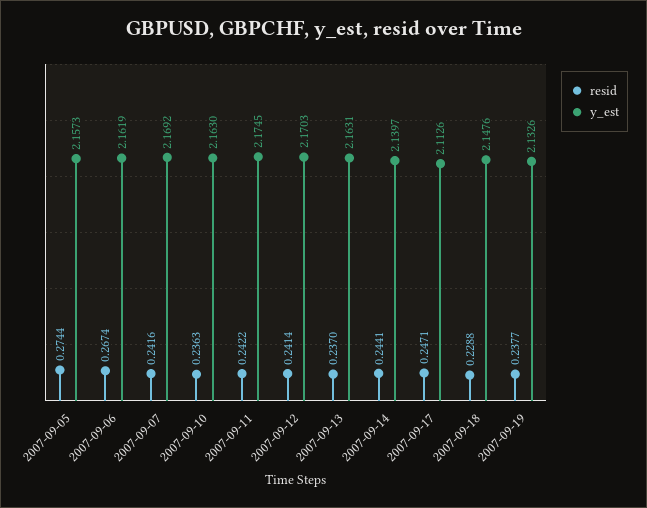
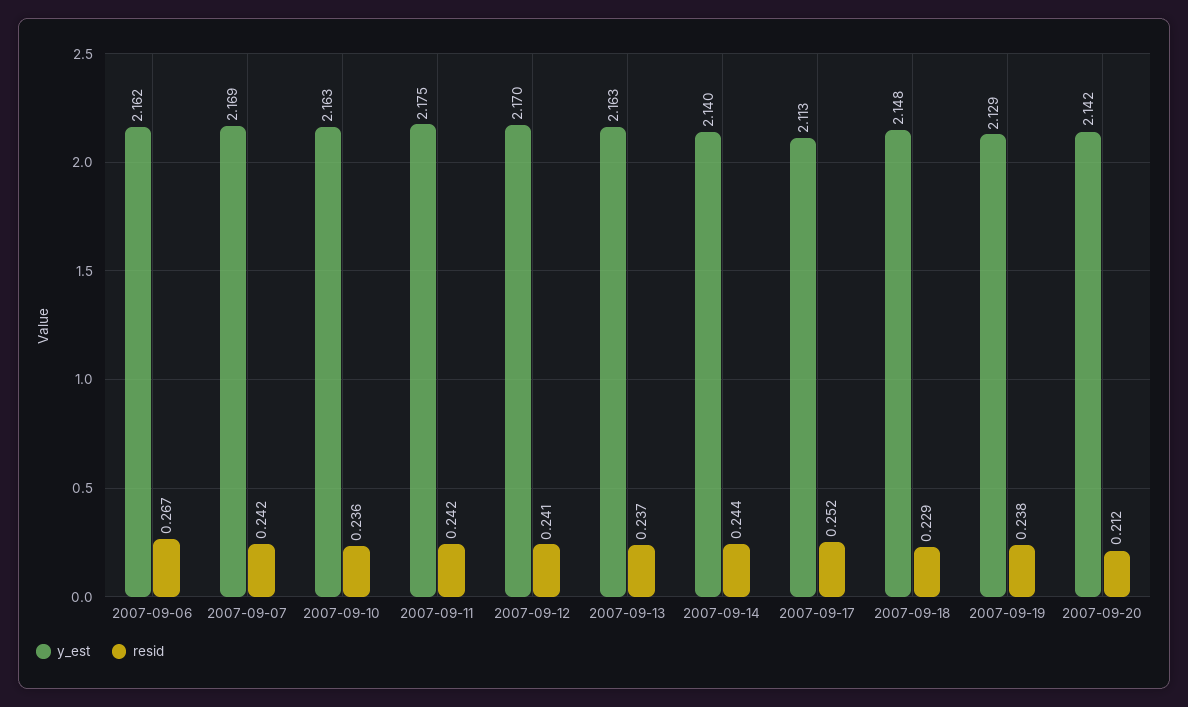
resid, 2007-09-05: 0.2744 -> none
y_est, 2007-09-05: 2.1573 -> none
resid, 2007-09-17: 0.2471 -> 0.252
y_est, 2007-09-19: 2.1326 -> 2.129
y_est, 2007-09-20: none -> 2.142
resid, 2007-09-20: none -> 0.212

